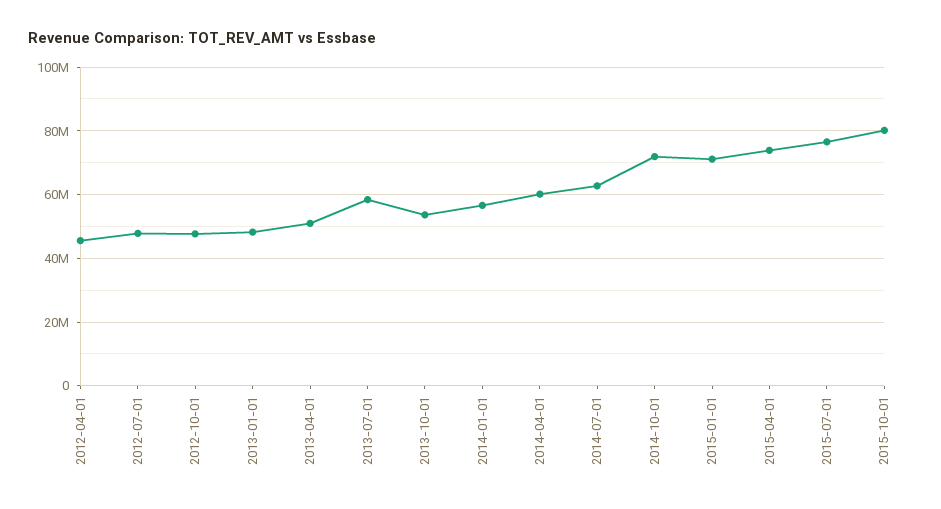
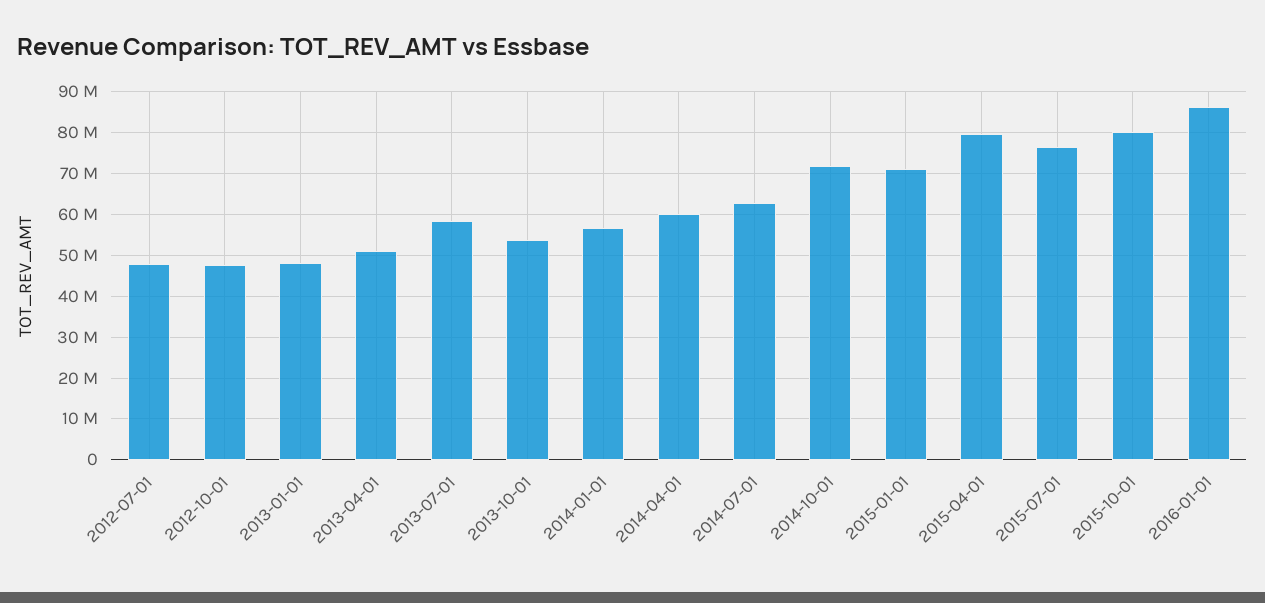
2012-04-01: 46000000 -> none
2015-04-01: 74000000 -> 80000000
2016-01-01: none -> 86000000

